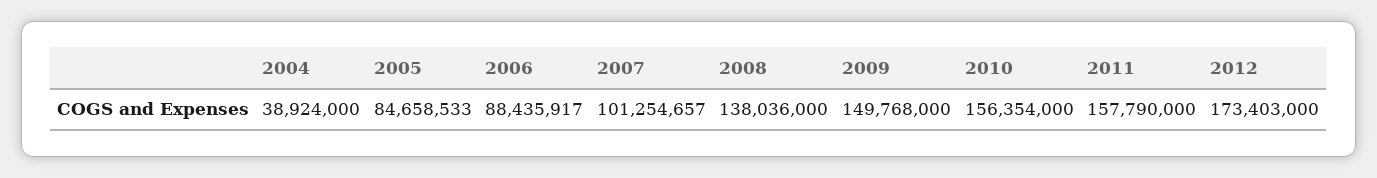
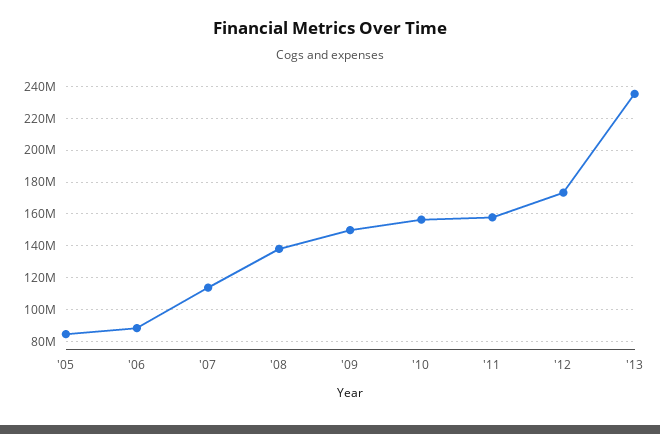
2004: 38924000 -> none
2007: 101254657 -> 115000000
'13: none -> 235000000

